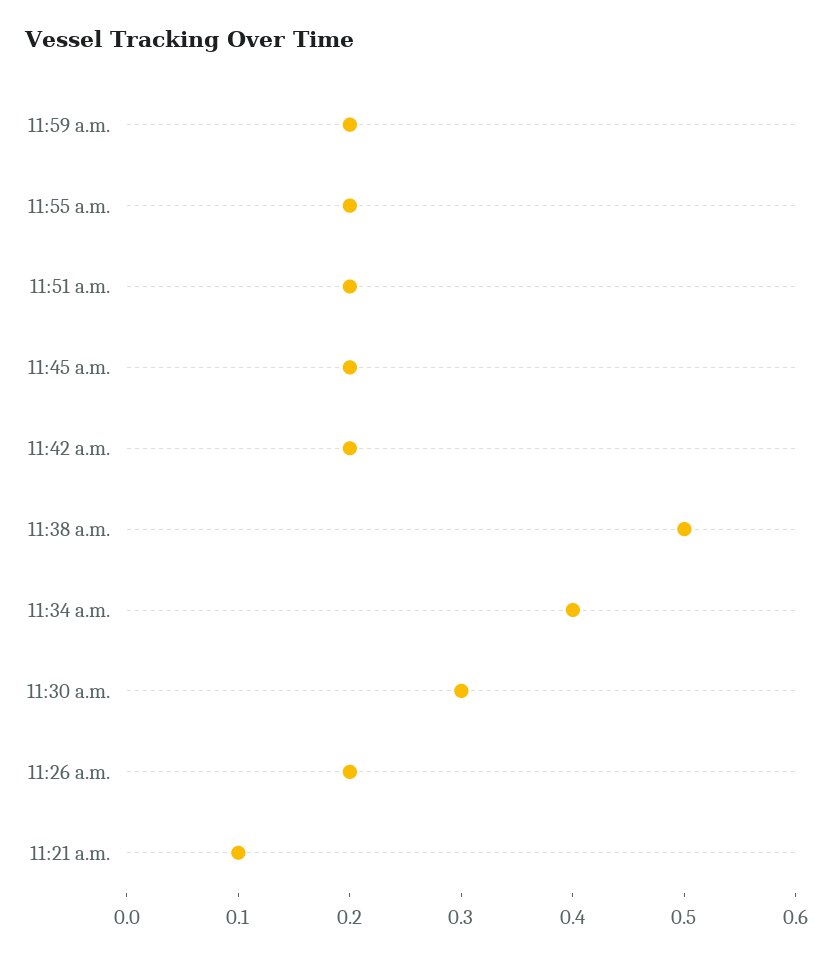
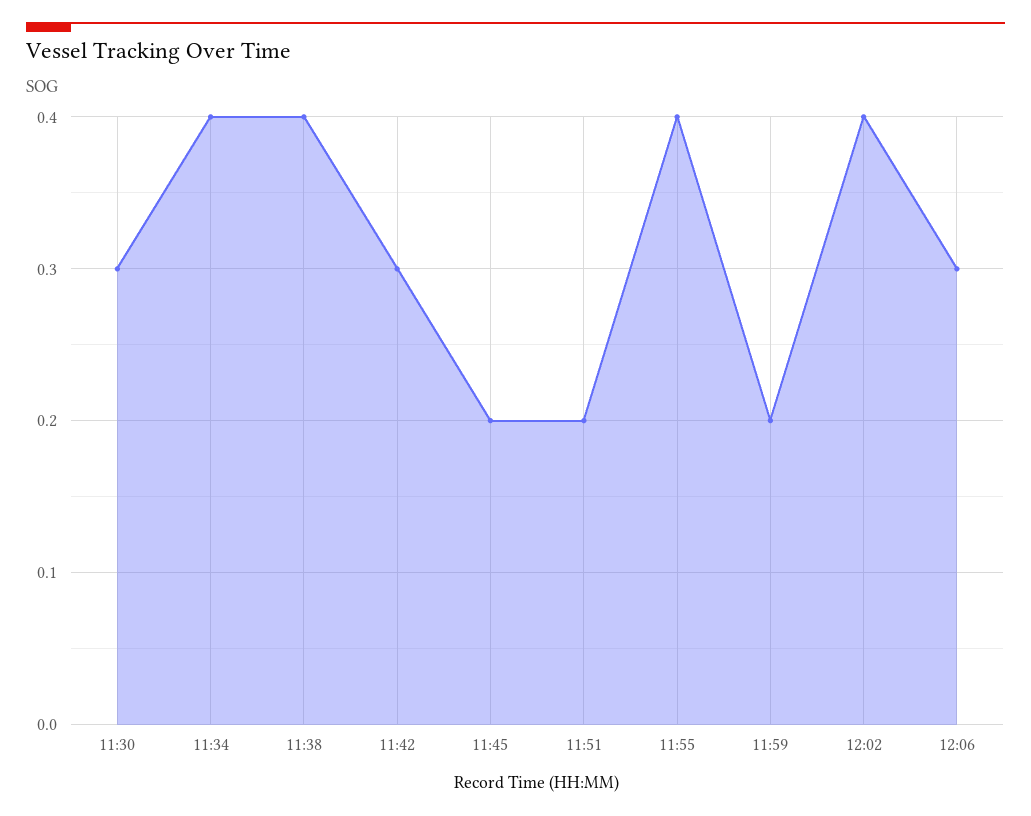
11:55 a.m.: 0.2 -> 0.4
11:42 a.m.: 0.2 -> 0.3
11:38 a.m.: 0.5 -> 0.4
11:26 a.m.: 0.2 -> none
11:21 a.m.: 0.1 -> none
12:02: none -> 0.4
12:06: none -> 0.3

